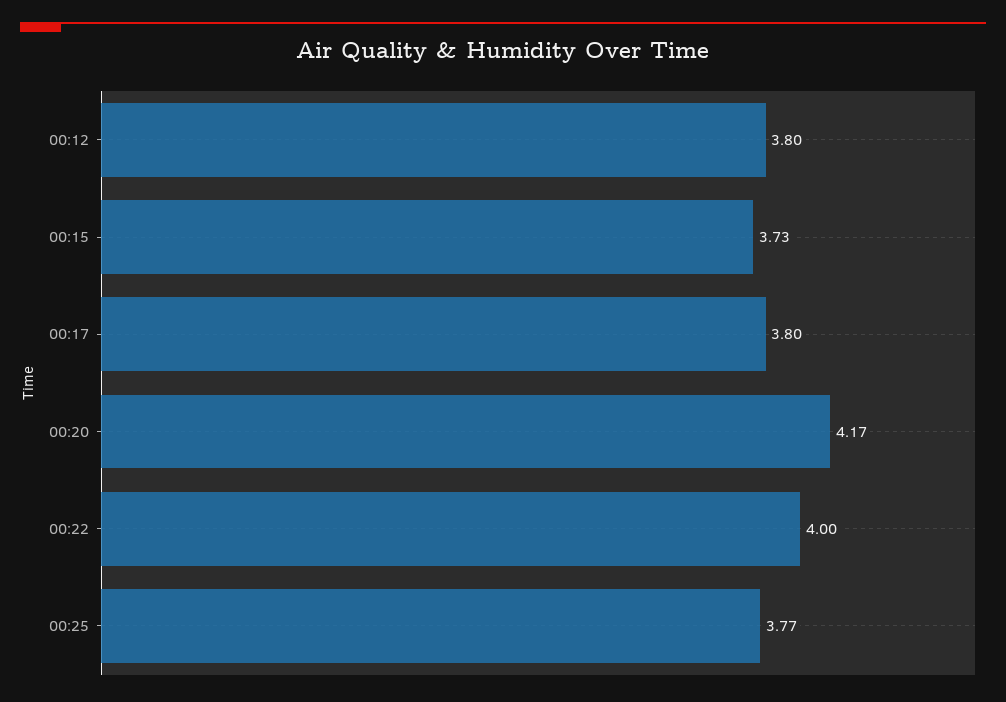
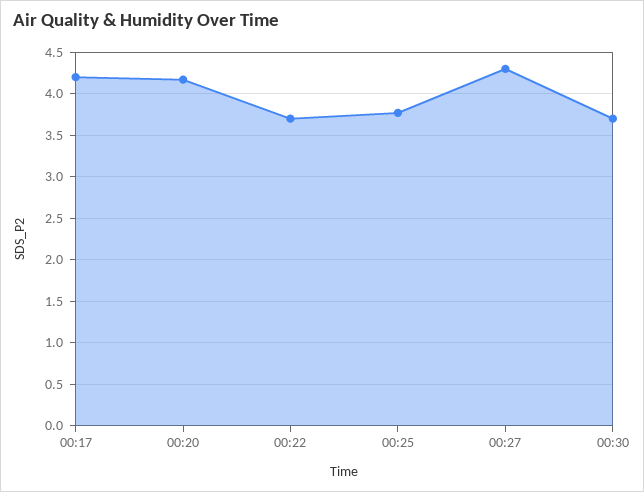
00:12: 3.8 -> none
00:15: 3.73 -> none
00:17: 3.8 -> 4.2
00:22: 4 -> 3.7
00:27: none -> 4.3
00:30: none -> 3.7

